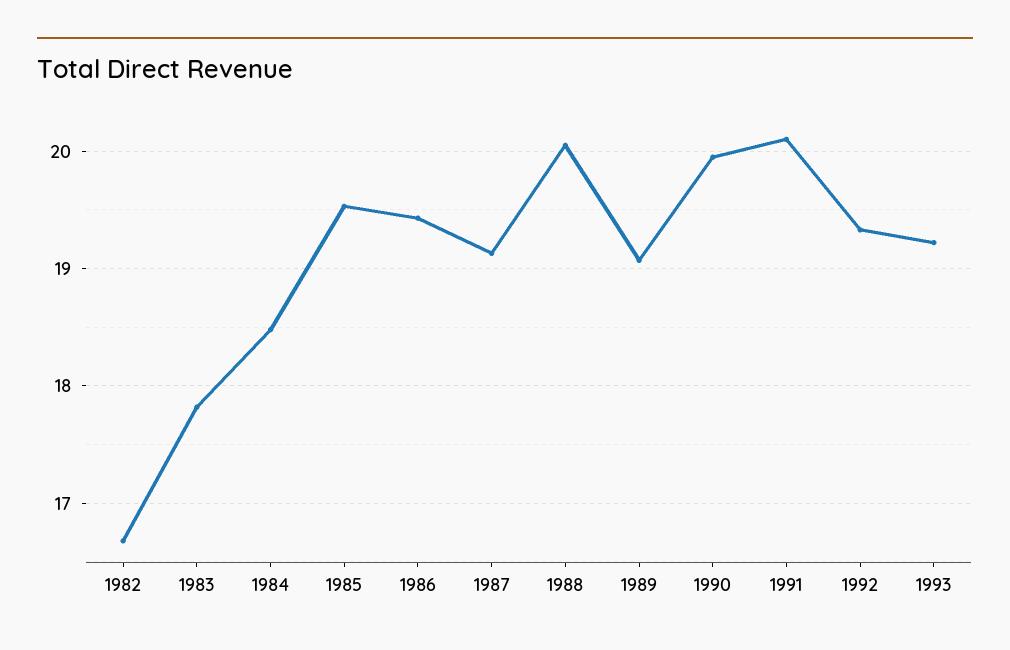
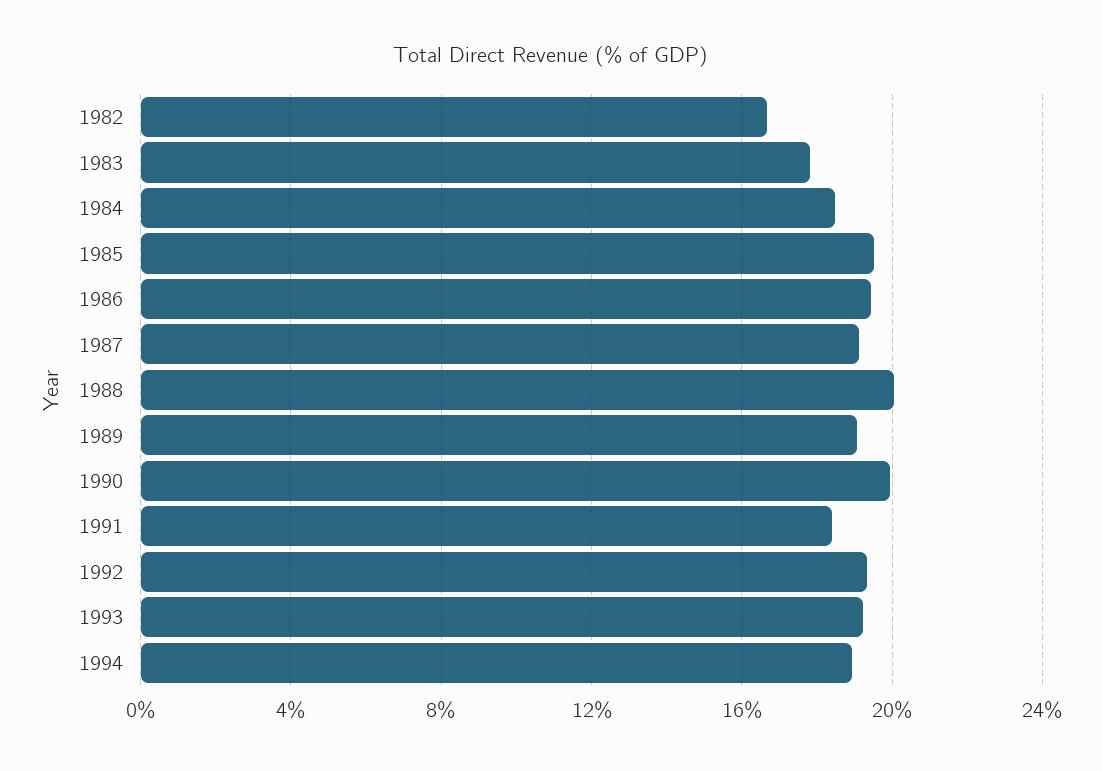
1991: 20.1 -> 18.5
1994: none -> 19

